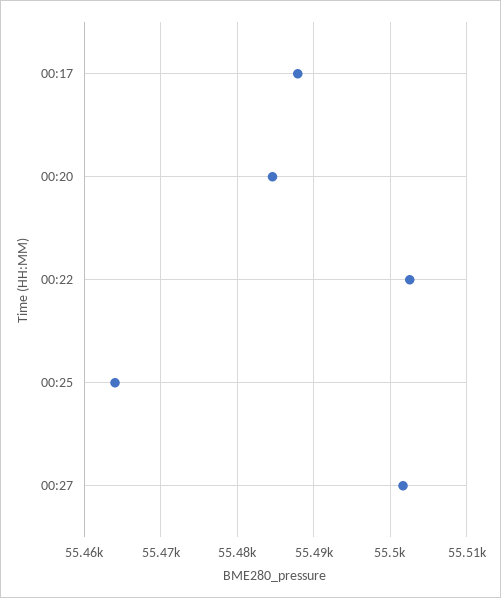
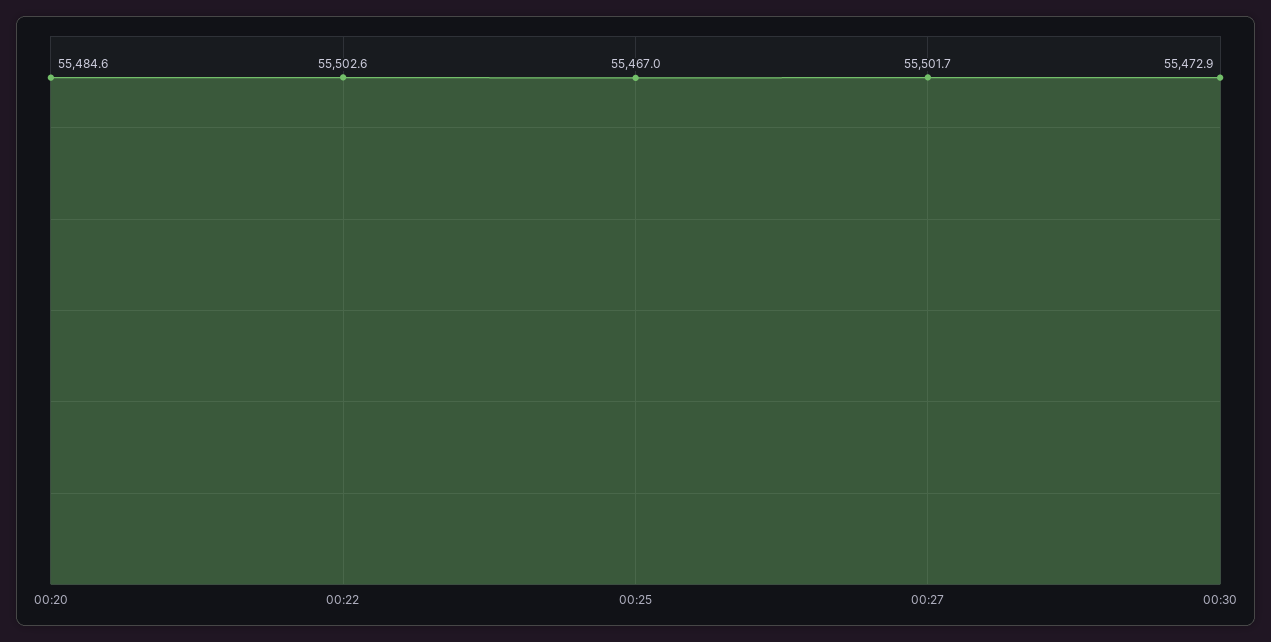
00:17: 55488 -> none
00:25: 55464 -> 55467
00:30: none -> 55472.9

